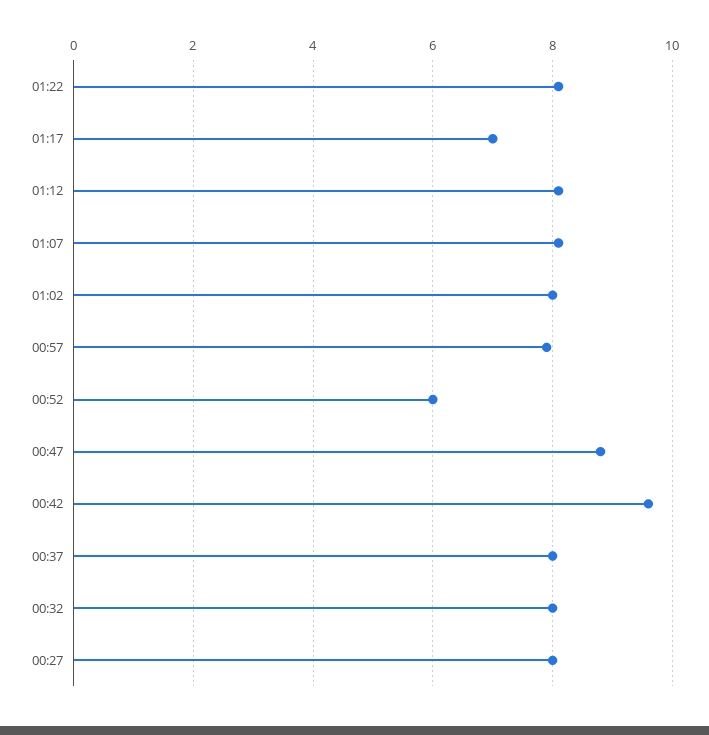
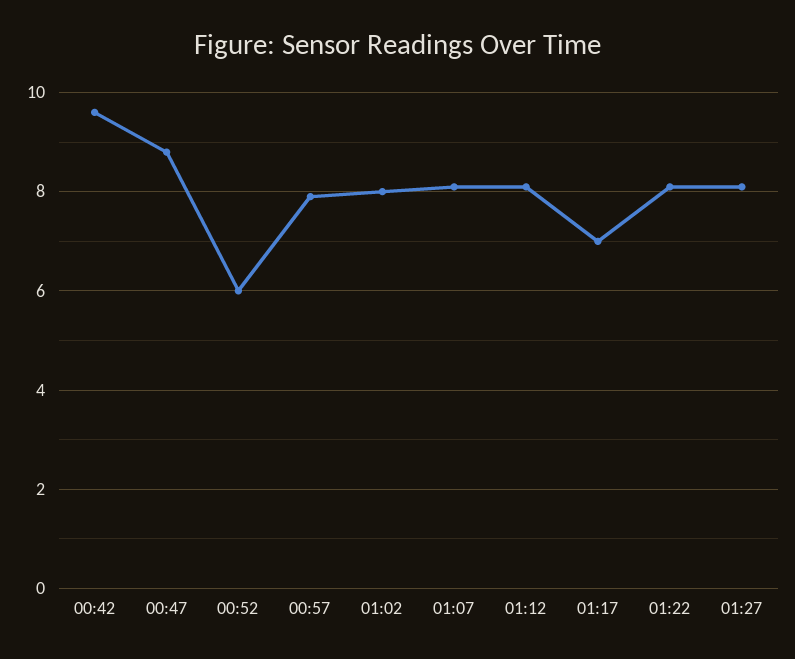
00:37: 8 -> none
00:32: 8 -> none
00:27: 8 -> none
01:27: none -> 8

